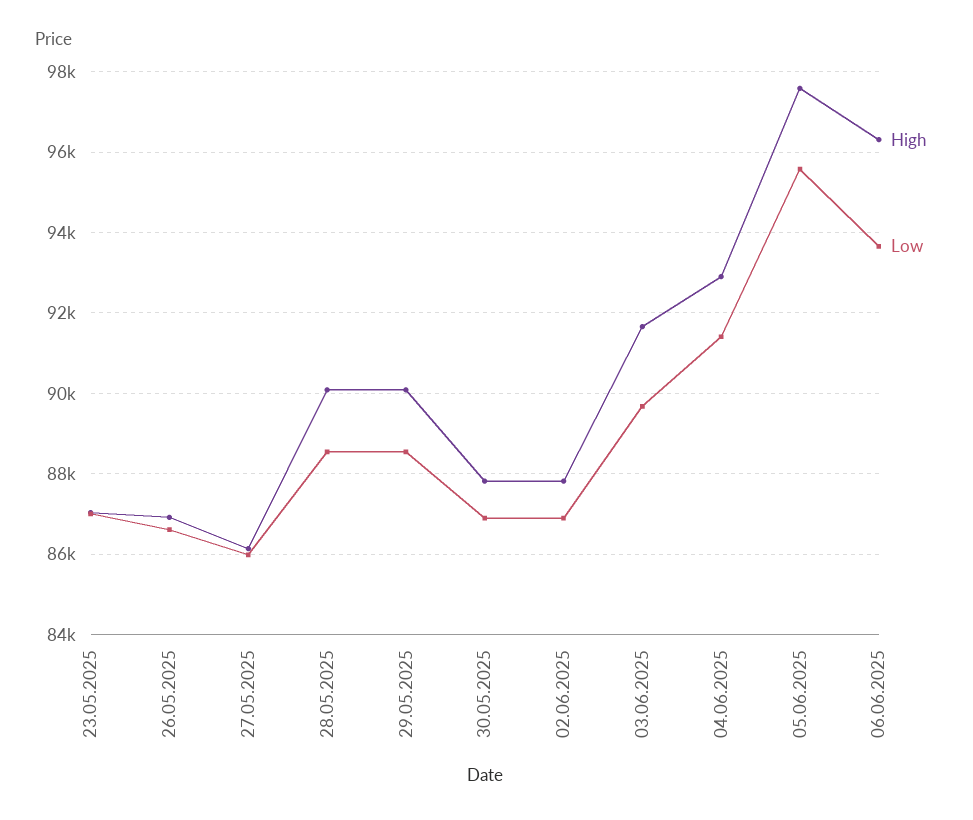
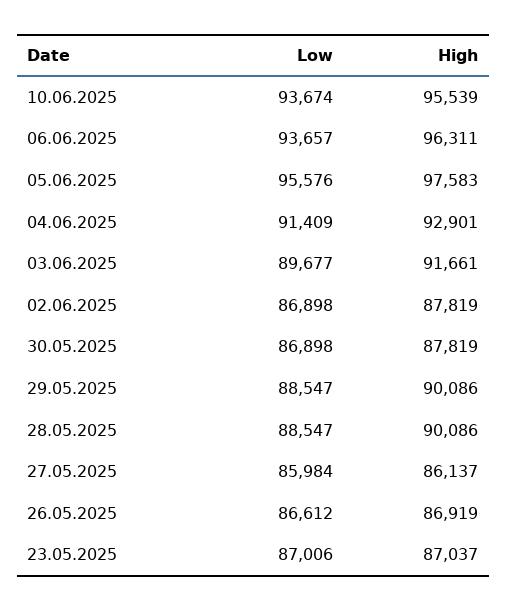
Low, 10.06.2025: none -> 93674
High, 10.06.2025: none -> 95539

